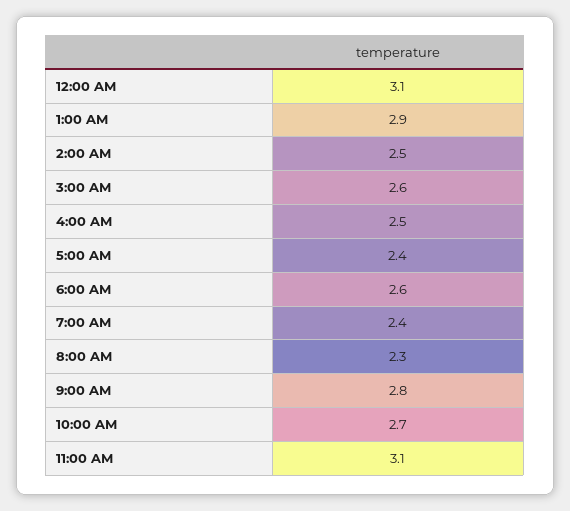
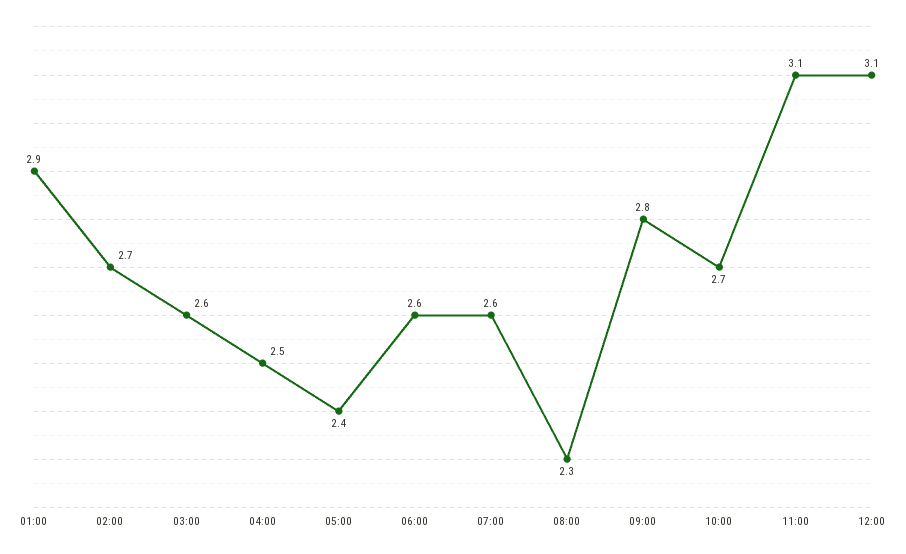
12:00 AM: 3.1 -> none
2:00 AM: 2.5 -> 2.7
7:00 AM: 2.4 -> 2.6
12:00: none -> 3.1

